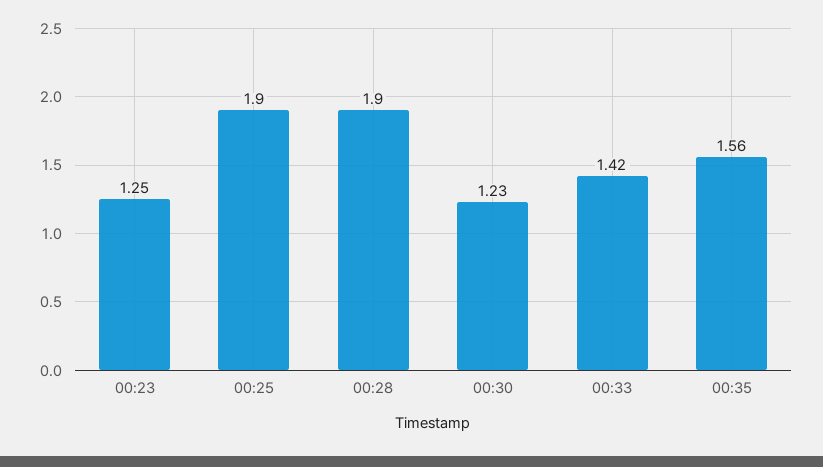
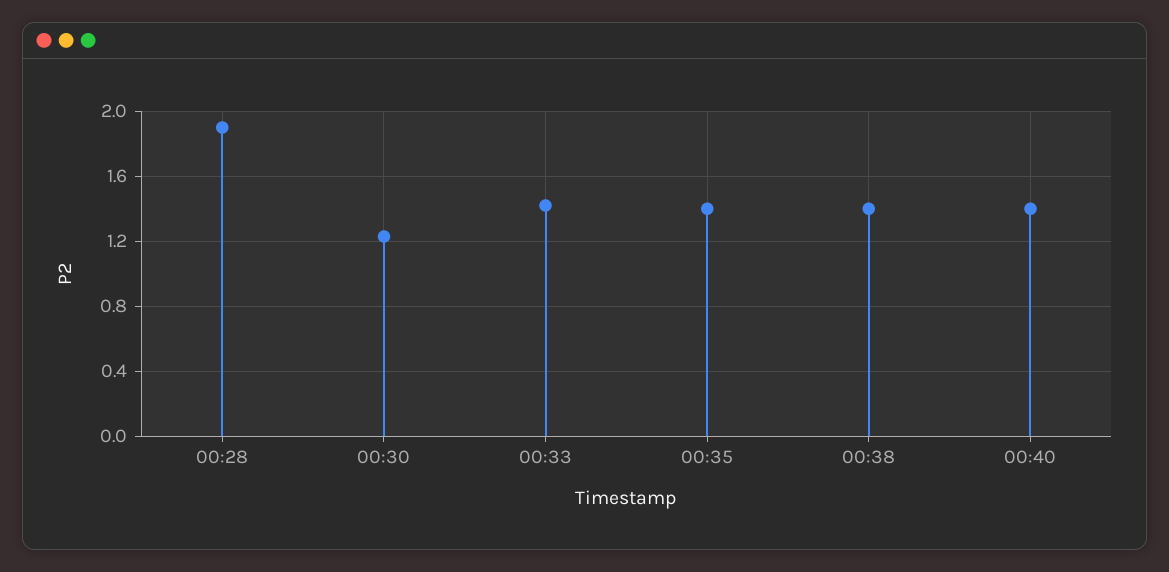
00:23: 1.25 -> none
00:25: 1.9 -> none
00:35: 1.56 -> 1.4
00:38: none -> 1.4
00:40: none -> 1.4

